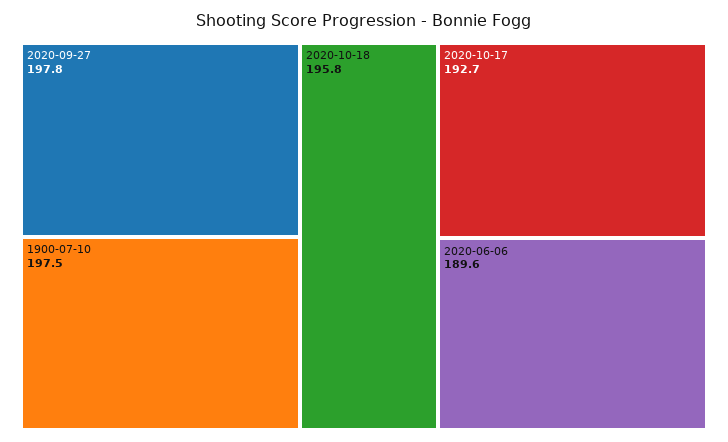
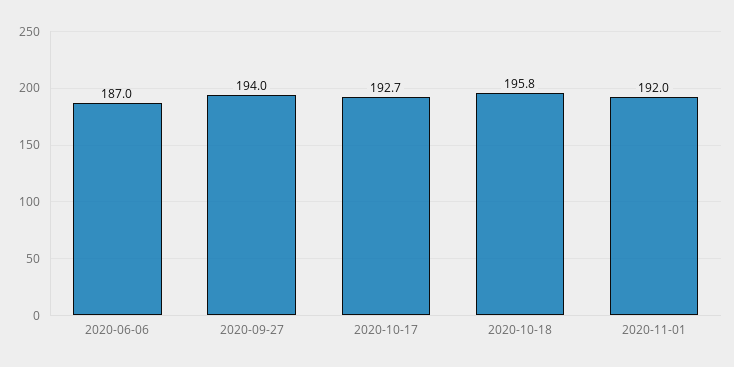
2020-09-27: 197.8 -> 194
1900-07-10: 197.5 -> none
2020-06-06: 189.6 -> 187
2020-11-01: none -> 192

